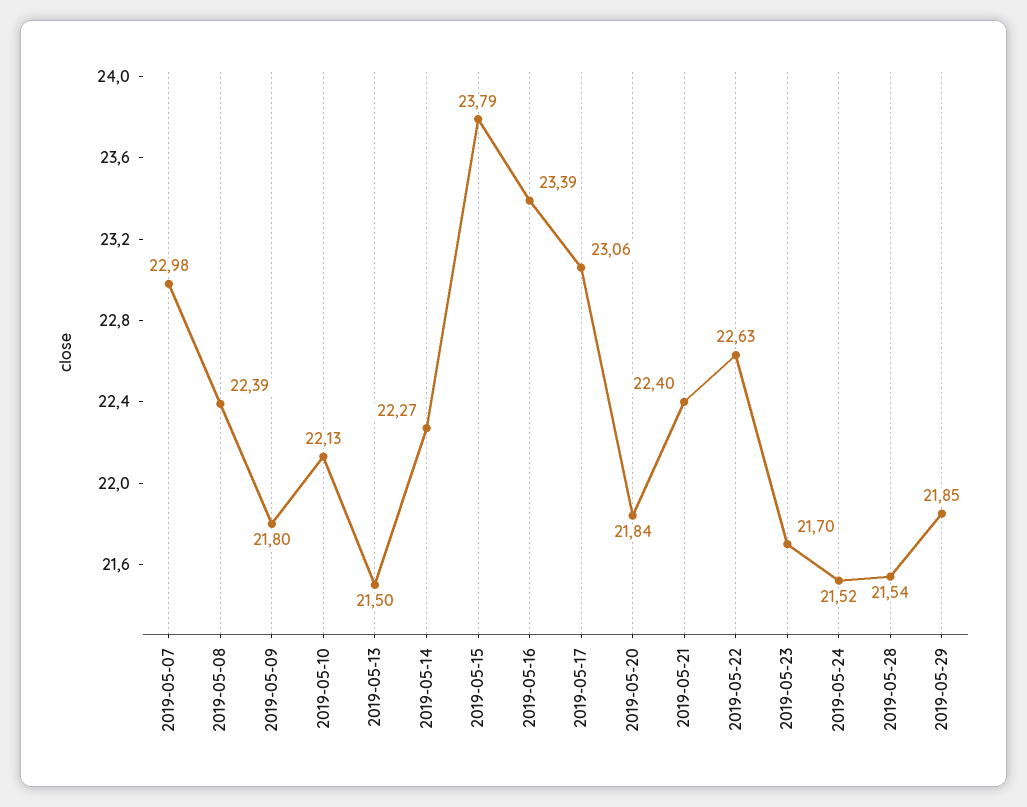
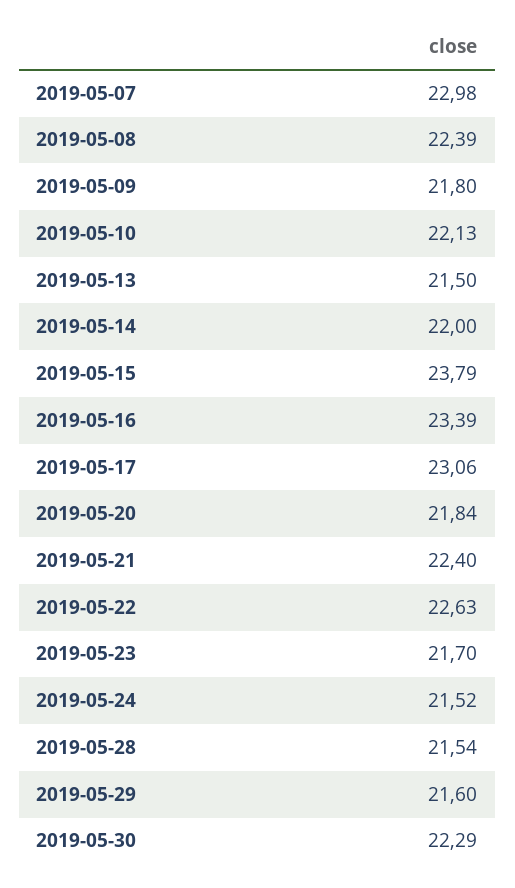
2019-05-14: 22.27 -> 22
2019-05-29: 21.85 -> 21.6
2019-05-30: none -> 22.29

